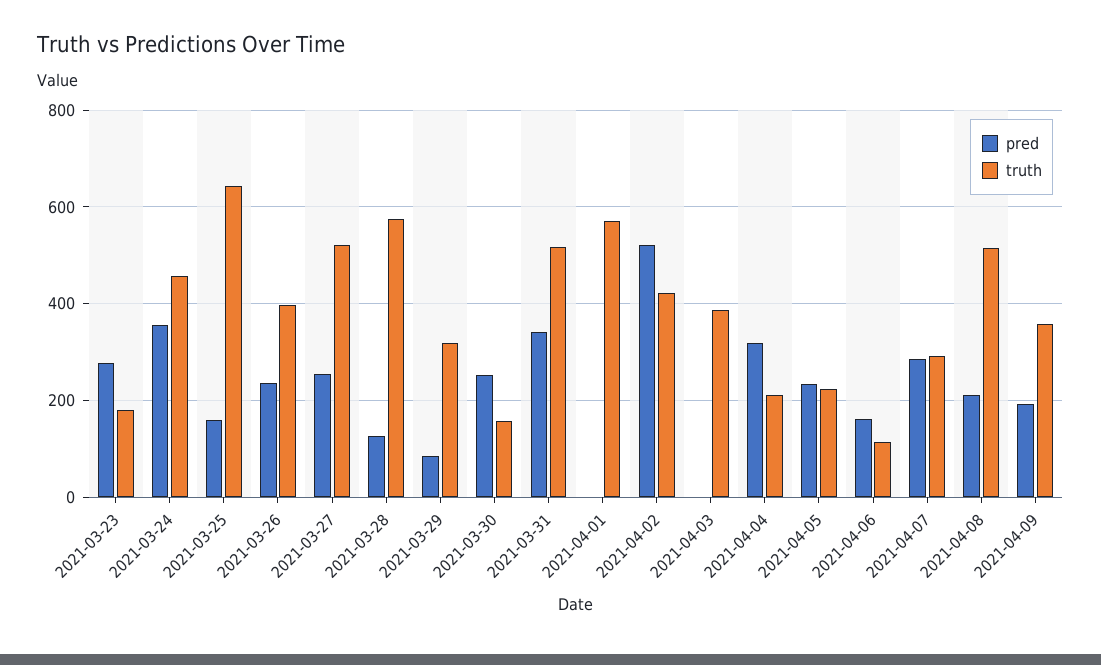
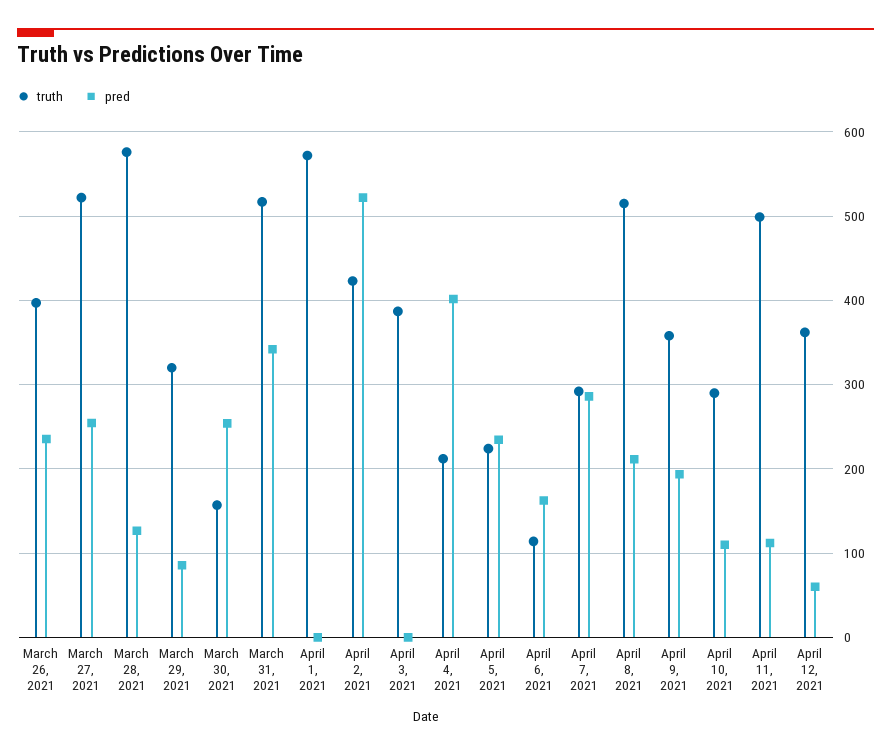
pred, 2021-03-23: 280 -> none
truth, 2021-03-23: 180 -> none
pred, 2021-03-24: 360 -> none
truth, 2021-03-24: 460 -> none
pred, 2021-03-25: 160 -> none
truth, 2021-03-25: 640 -> none
pred, 2021-04-04: 320 -> 400
truth, April 10, 2021: none -> 290
pred, April 10, 2021: none -> 110
truth, April 11, 2021: none -> 500
pred, April 11, 2021: none -> 110
truth, April 12, 2021: none -> 360
pred, April 12, 2021: none -> 60

